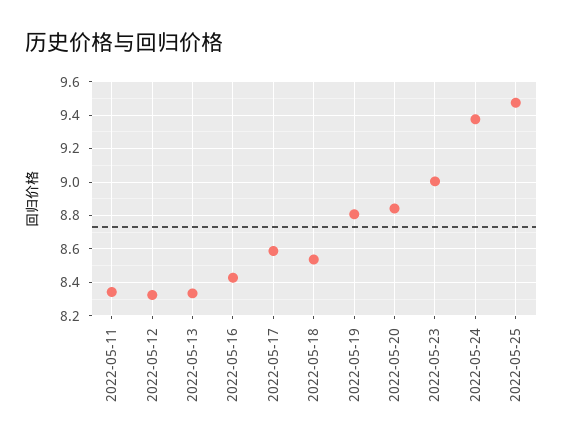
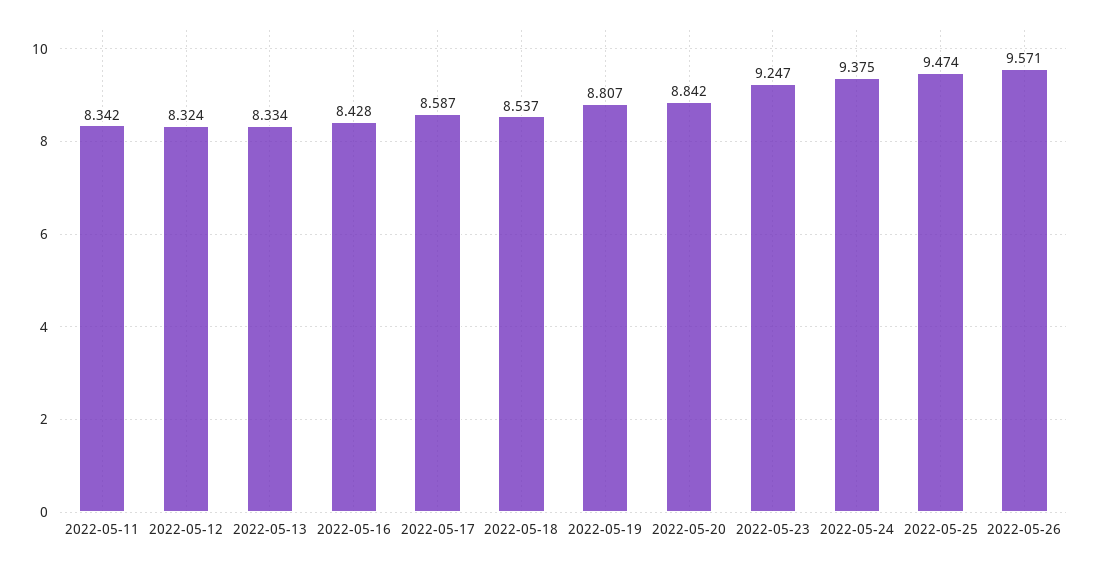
2022-05-23: 9 -> 9.247
2022-05-26: none -> 9.571

